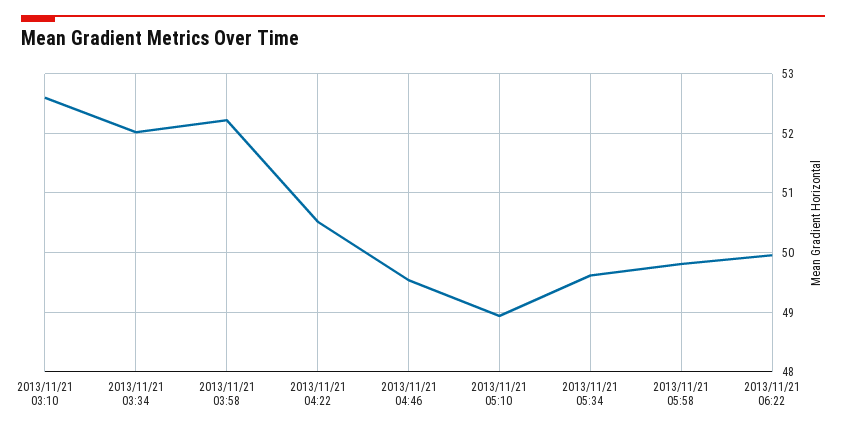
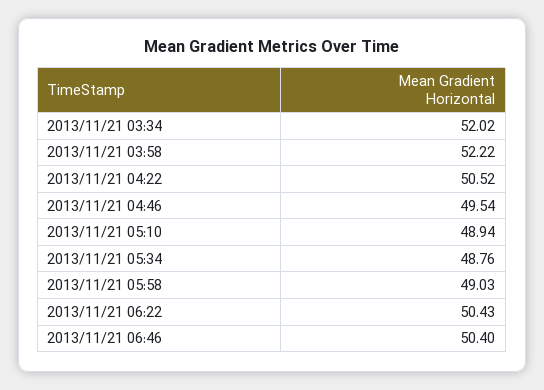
2013/11/21 03:10: 52.6 -> none
2013/11/21 05:34: 49.6 -> 48.76
2013/11/21 05:58: 49.8 -> 49.03
2013/11/21 06:22: 50 -> 50.43
2013/11/21 06:46: none -> 50.4

